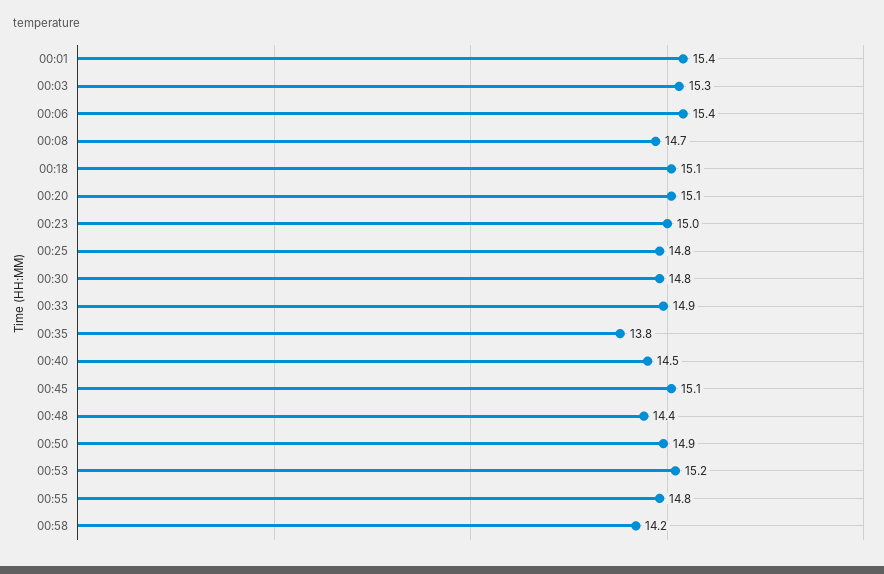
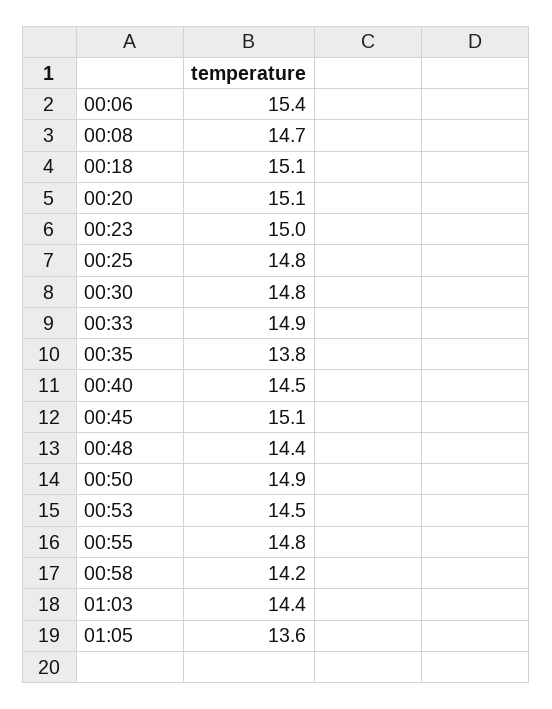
00:01: 15.4 -> none
00:03: 15.3 -> none
00:53: 15.2 -> 14.5
01:03: none -> 14.4
01:05: none -> 13.6

